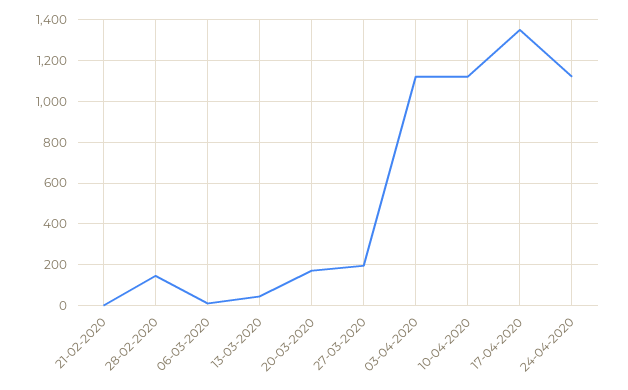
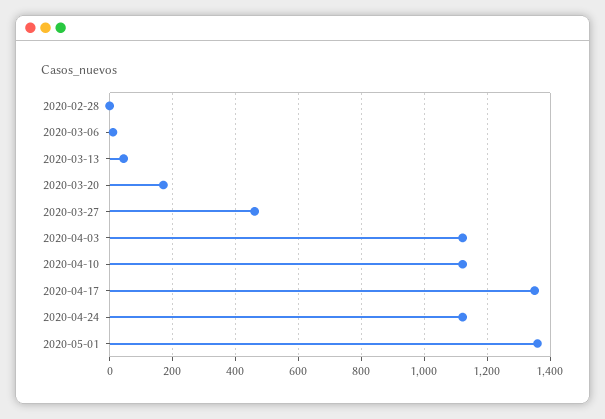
21-02-2020: 0 -> none
28-02-2020: 150 -> 0
27-03-2020: 200 -> 460
2020-05-01: none -> 1360

